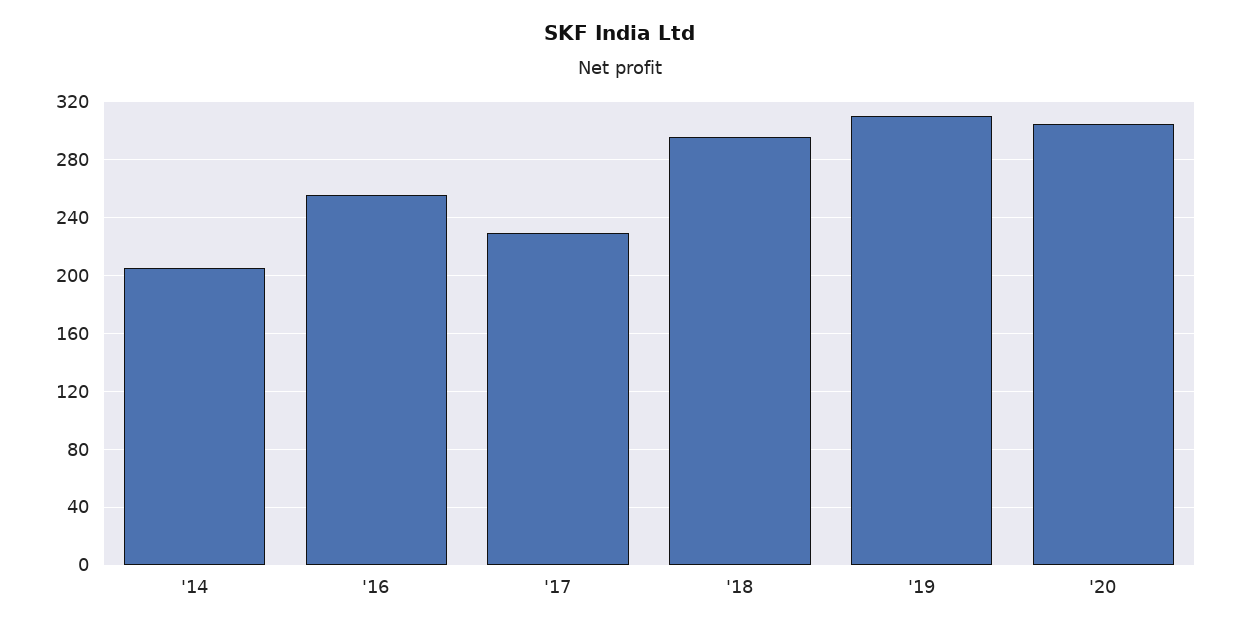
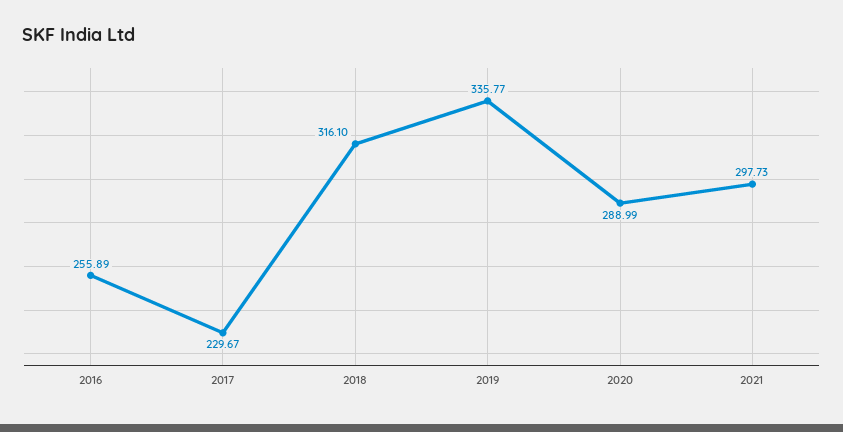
'14: 205 -> none
'18: 295 -> 316.1
'19: 310 -> 335.77
'20: 305 -> 288.99
2021: none -> 297.73

